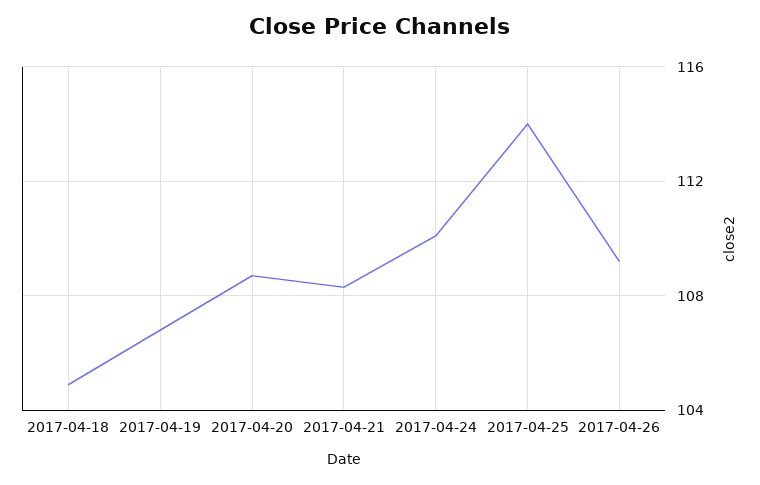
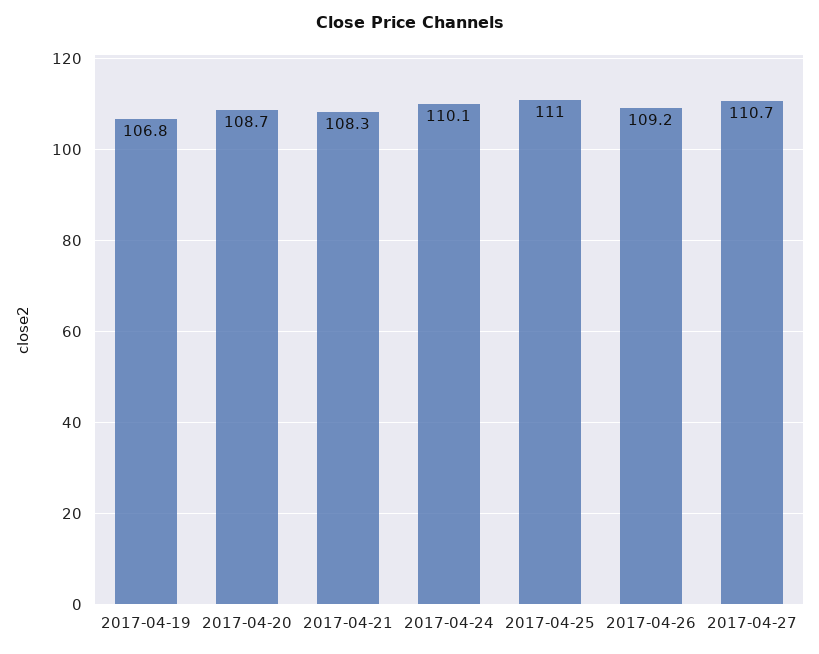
2017-04-18: 105 -> none
2017-04-25: 114 -> 111
2017-04-27: none -> 110.7

